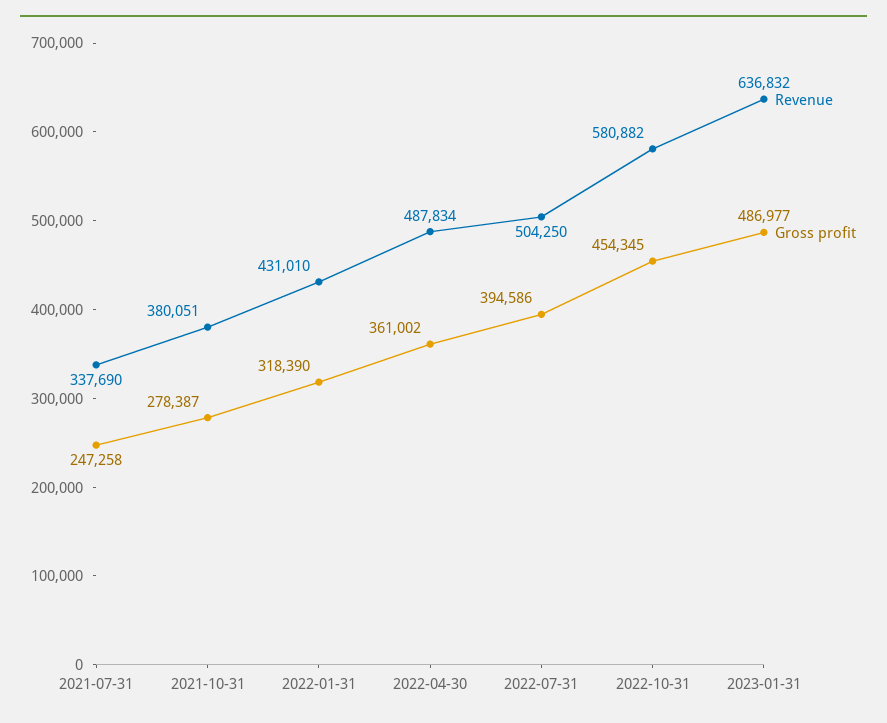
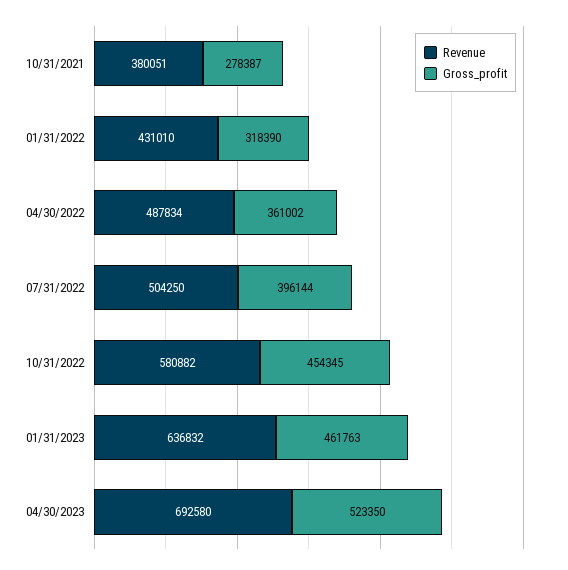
Revenue, 2021-07-31: 337690 -> none
Gross profit, 2021-07-31: 247258 -> none
Gross profit, 2022-07-31: 394586 -> 396144
Gross profit, 2023-01-31: 486977 -> 461763
Revenue, 04/30/2023: none -> 692580
Gross profit, 04/30/2023: none -> 523350

